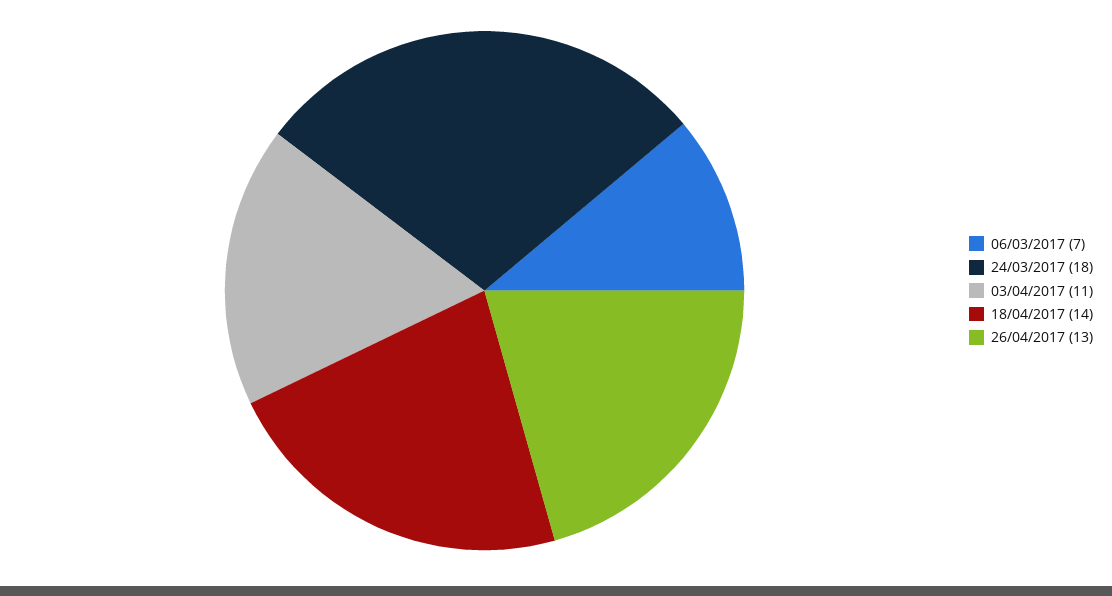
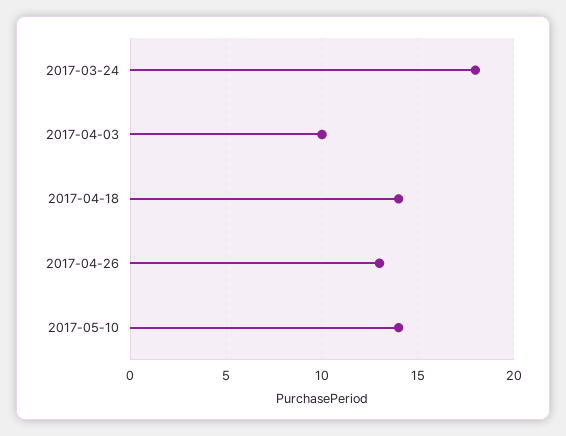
06/03/2017: 7 -> none
03/04/2017: 11 -> 10
2017-05-10: none -> 14

